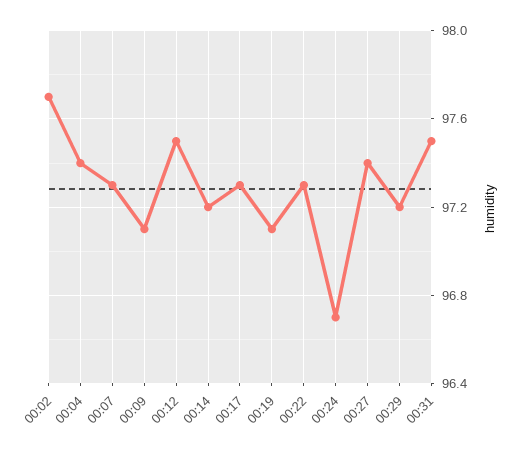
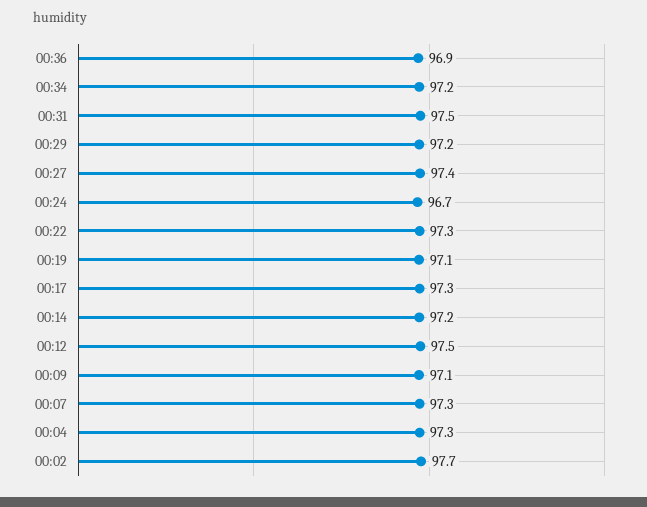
00:04: 97.4 -> 97.3
00:36: none -> 96.9
00:34: none -> 97.2

